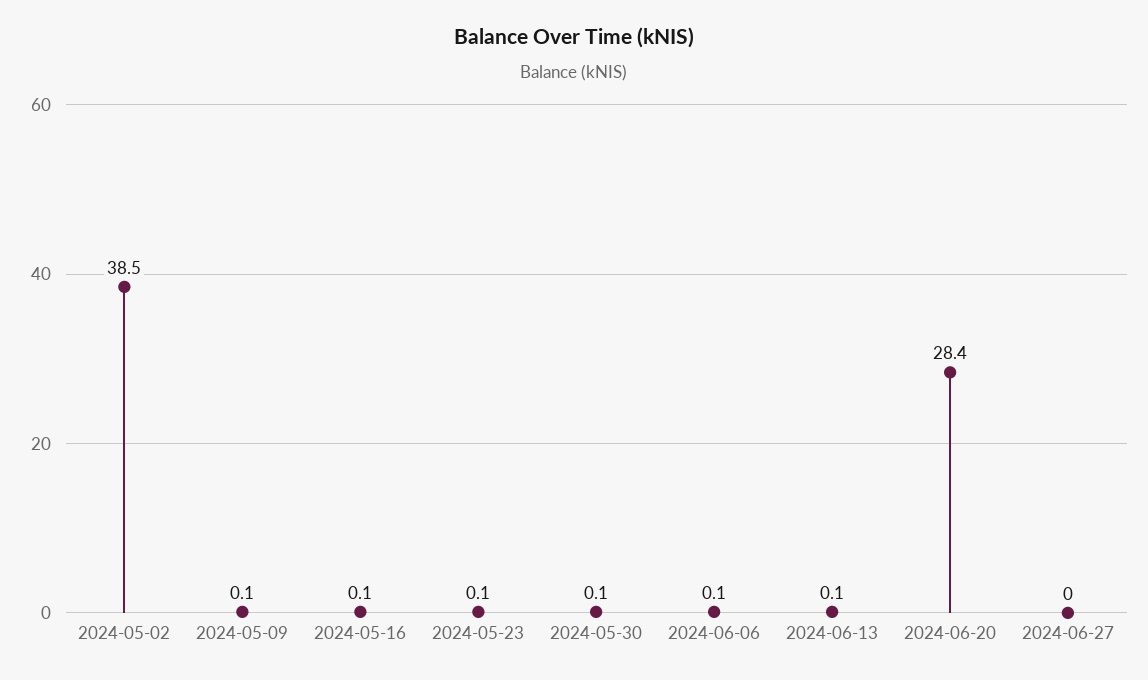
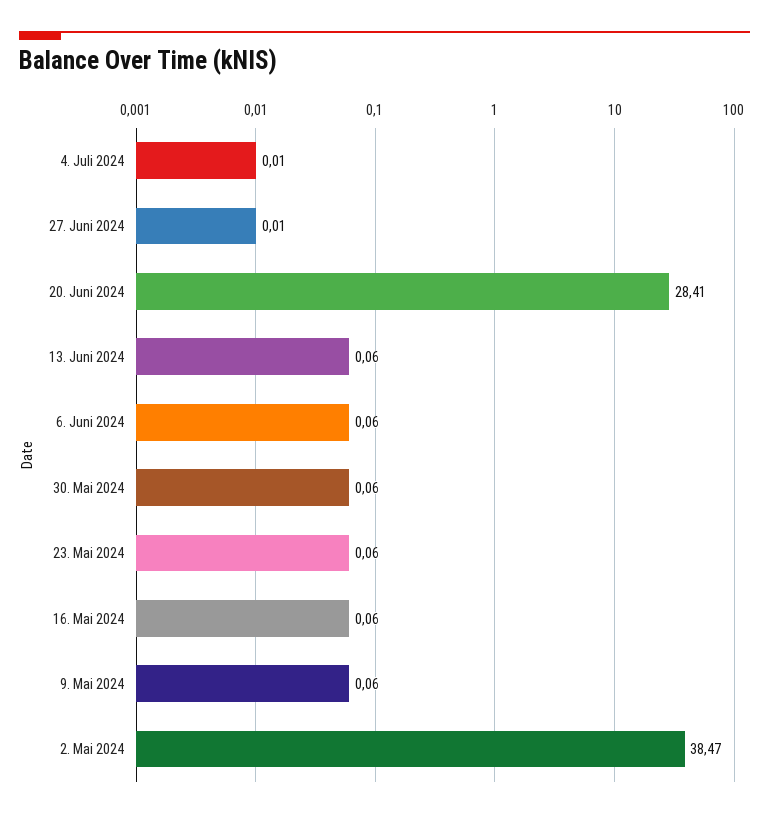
4. Juli 2024: none -> 0.01

